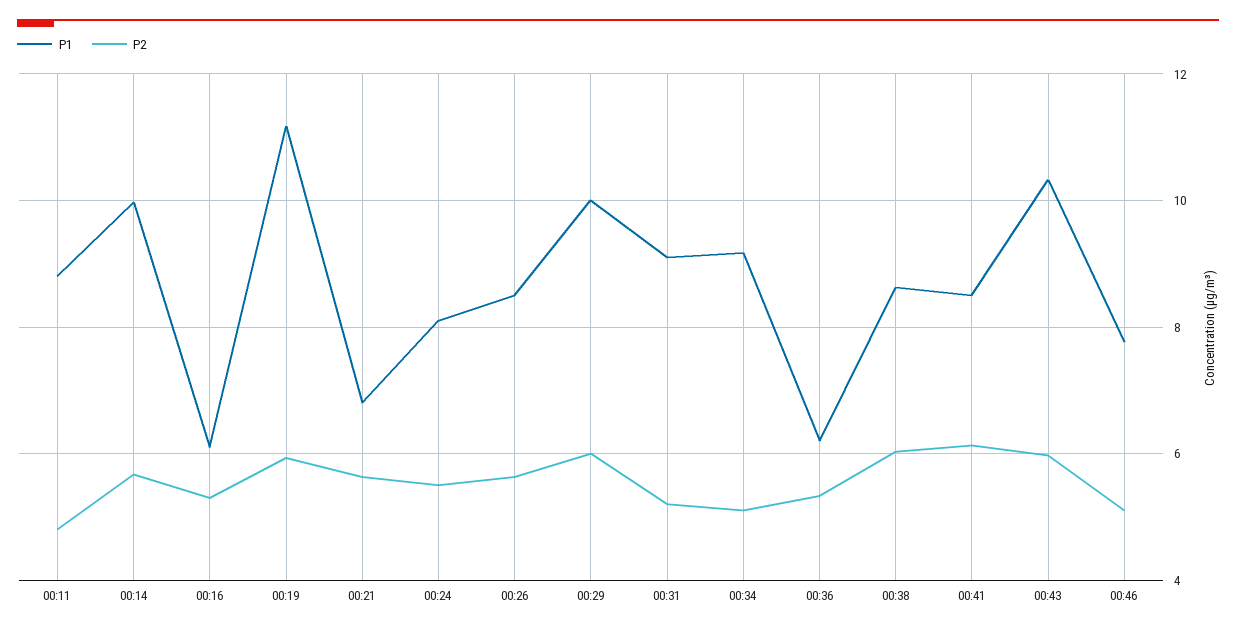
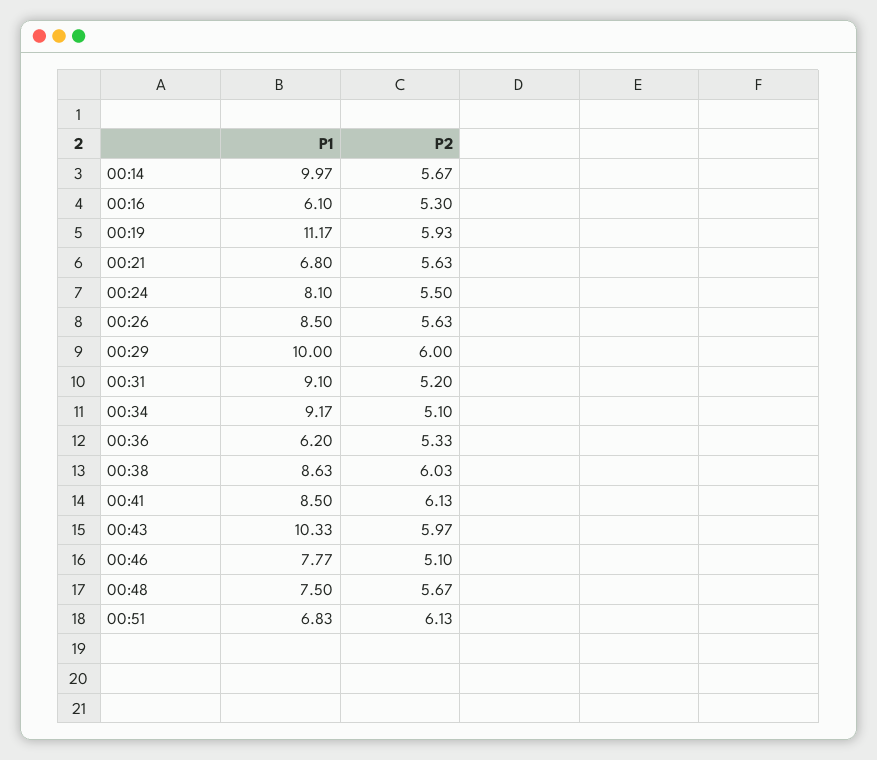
P1, 00:11: 8.8 -> none
P2, 00:11: 4.8 -> none
P1, 00:48: none -> 7.5
P2, 00:48: none -> 5.67
P1, 00:51: none -> 6.83
P2, 00:51: none -> 6.13

